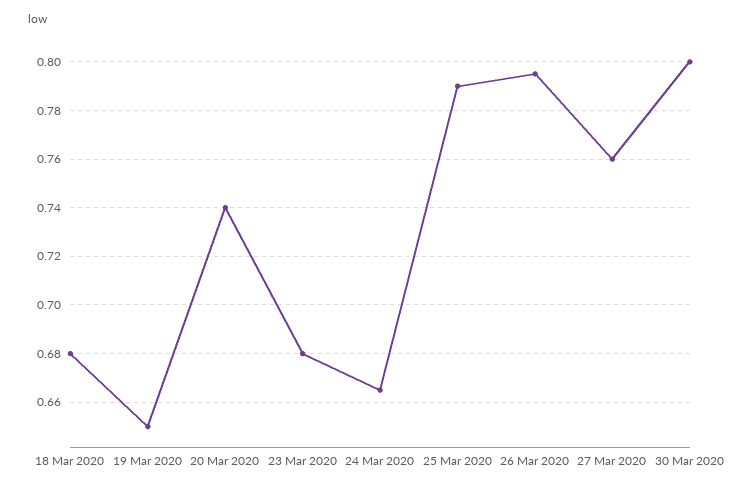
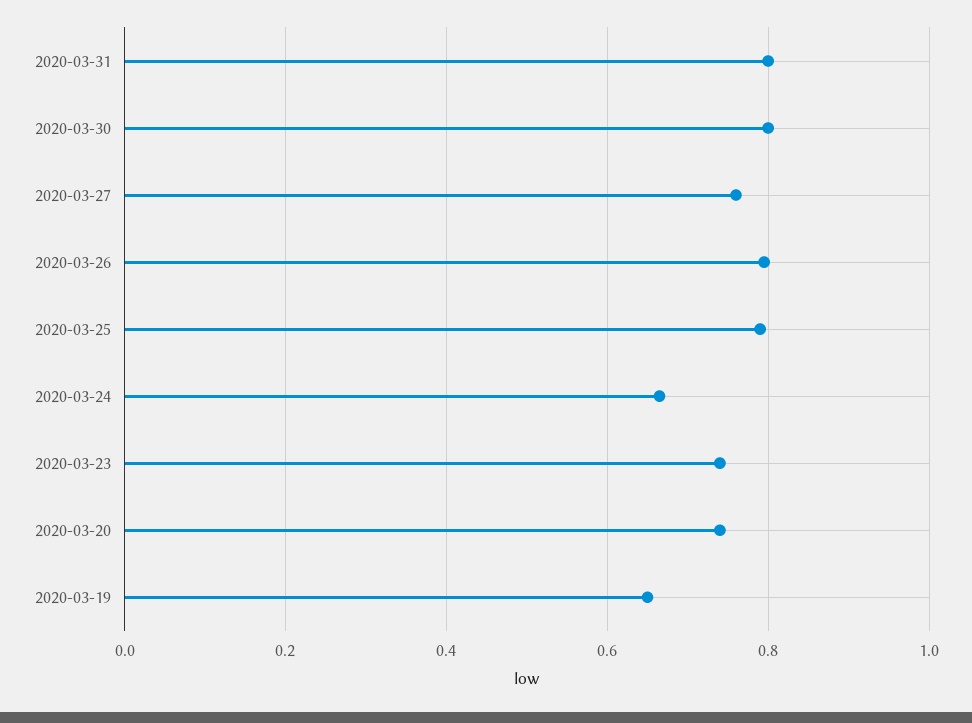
18 Mar 2020: 0.68 -> none
23 Mar 2020: 0.68 -> 0.74
2020-03-31: none -> 0.8

